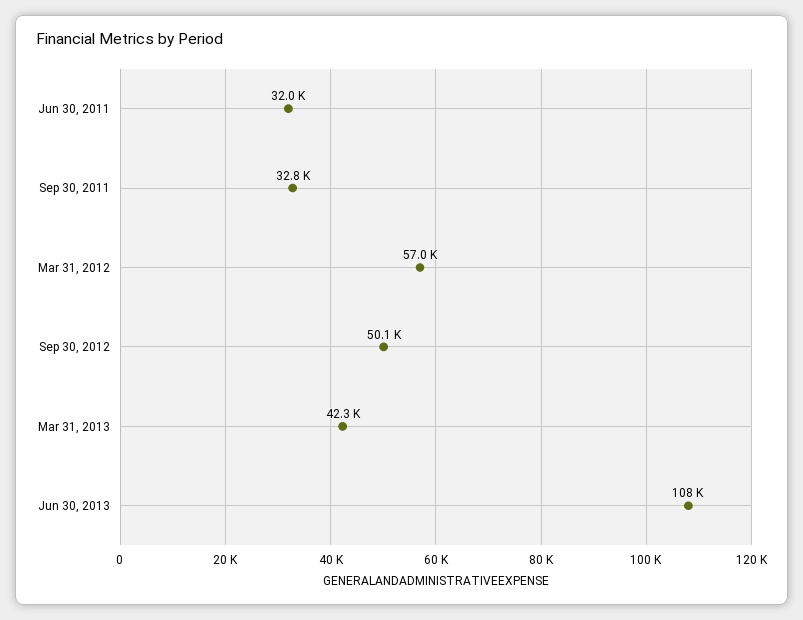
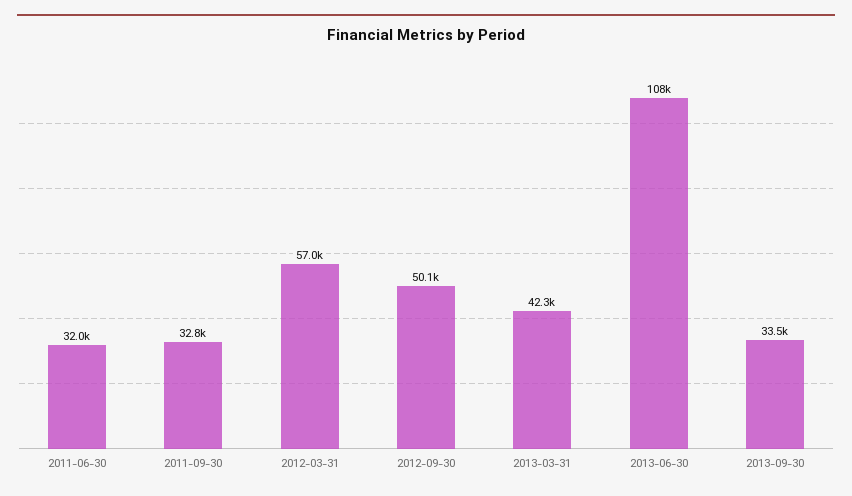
2013-09-30: none -> 33500

